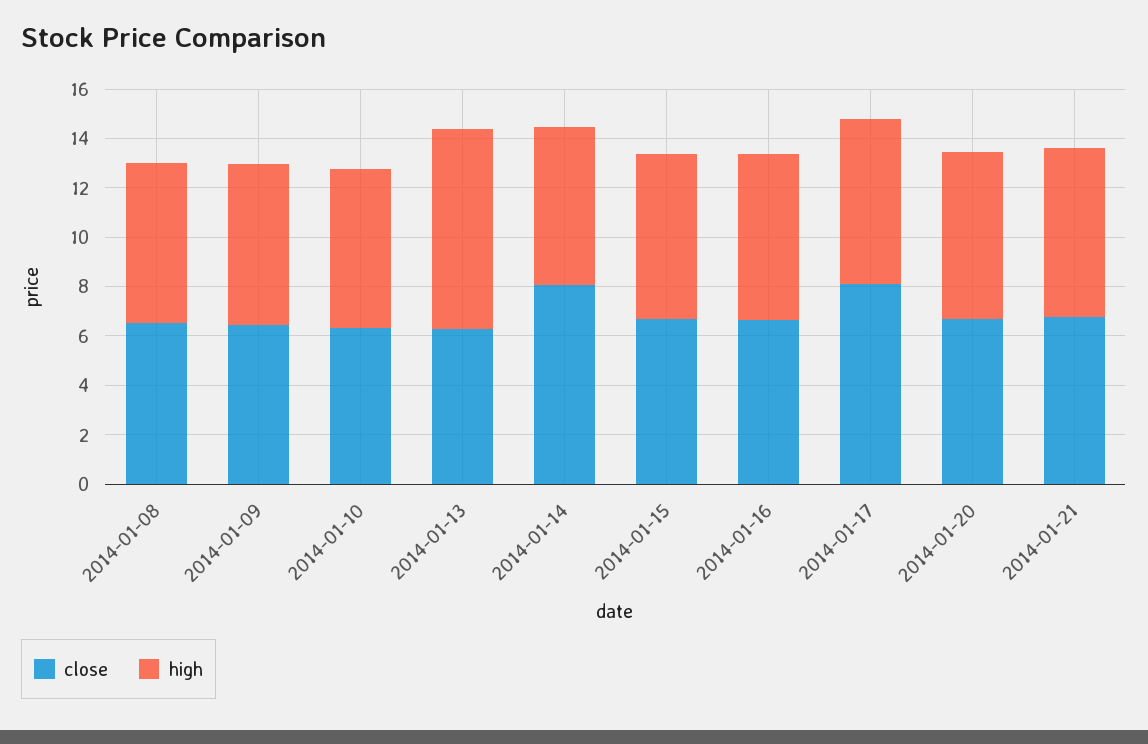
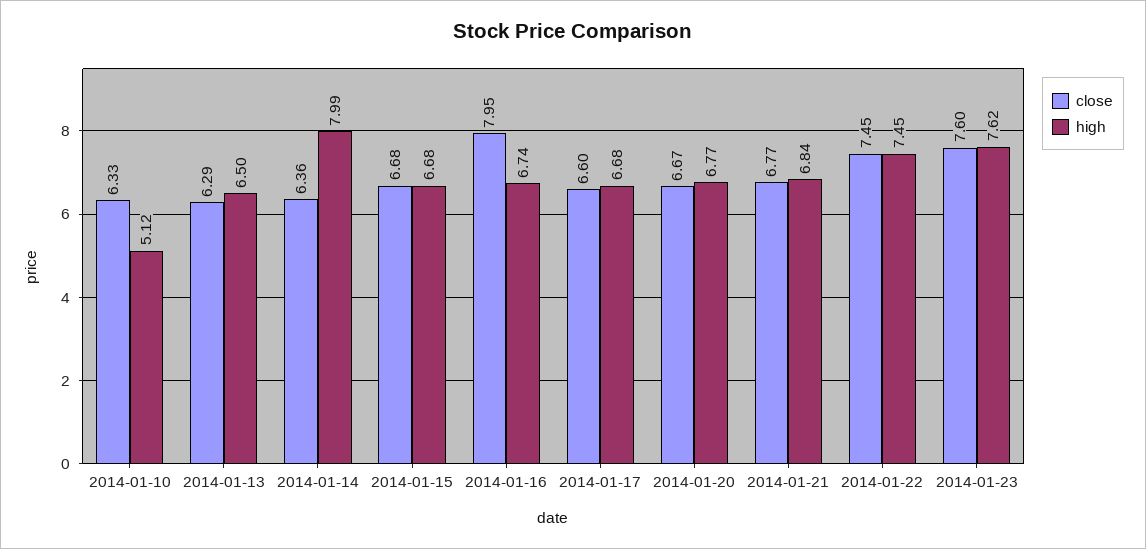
close, 2014-01-08: 6.5 -> none
high, 2014-01-08: 6.5 -> none
close, 2014-01-09: 6.5 -> none
high, 2014-01-09: 6.5 -> none
high, 2014-01-10: 6.5 -> 5.12
high, 2014-01-13: 8 -> 6.5
close, 2014-01-14: 8 -> 6.36
high, 2014-01-14: 6.5 -> 7.99
close, 2014-01-16: 6.5 -> 7.95
close, 2014-01-17: 8 -> 6.6
close, 2014-01-22: none -> 7.45
high, 2014-01-22: none -> 7.45
close, 2014-01-23: none -> 7.6
high, 2014-01-23: none -> 7.62

